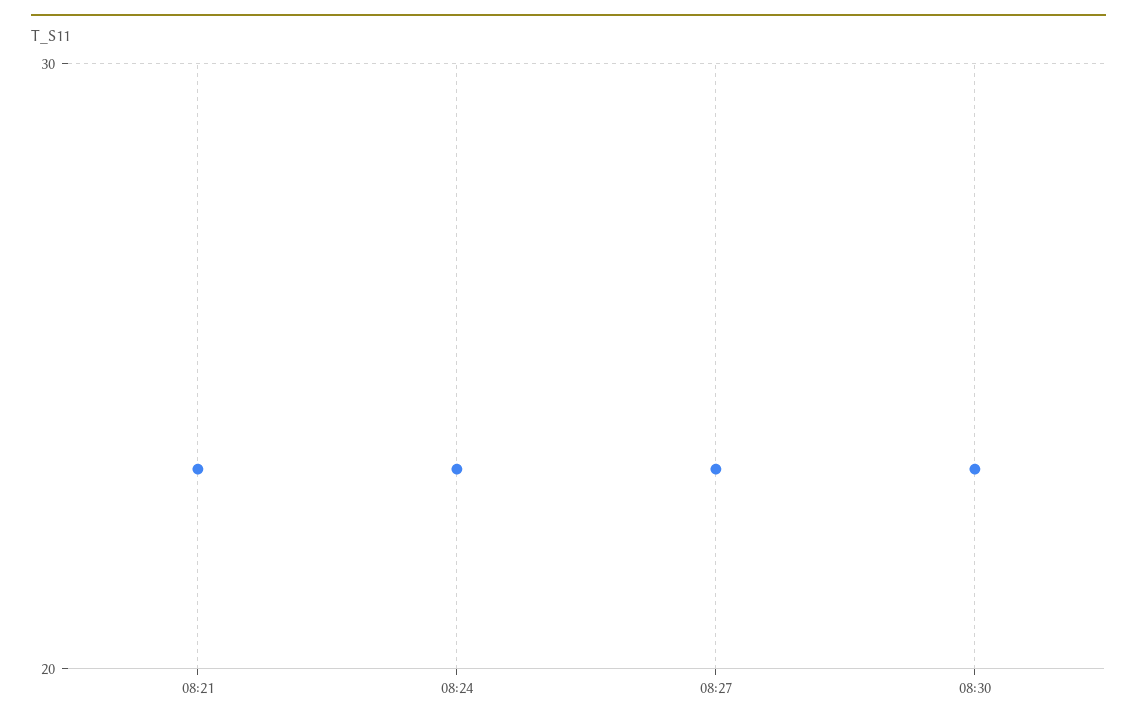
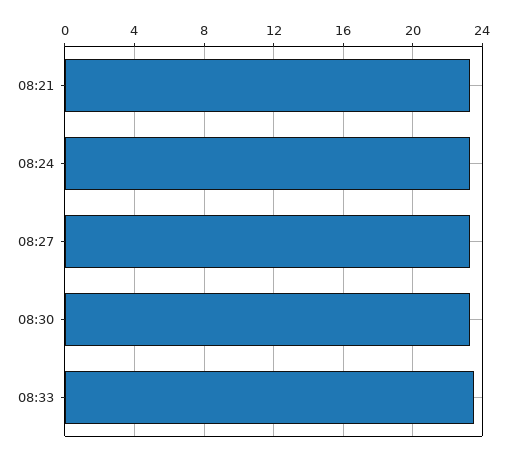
08:33: none -> 23.5

